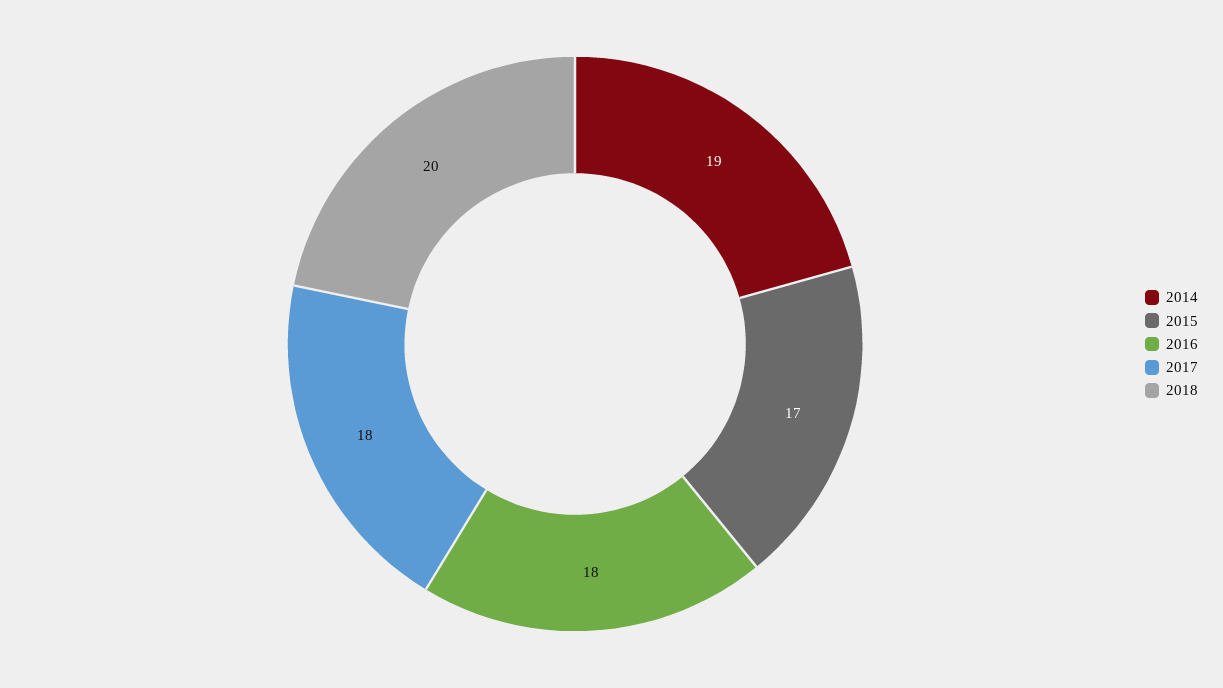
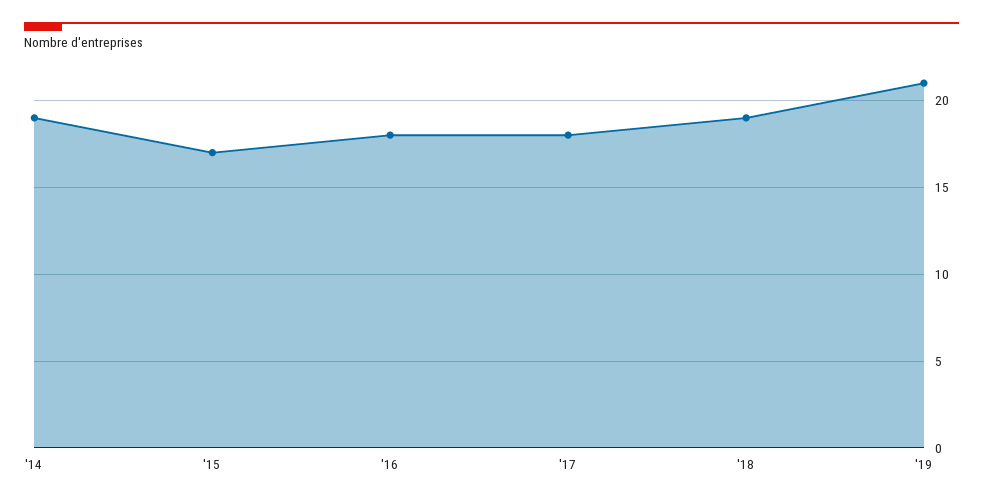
2018: 20 -> 19
'19: none -> 21

